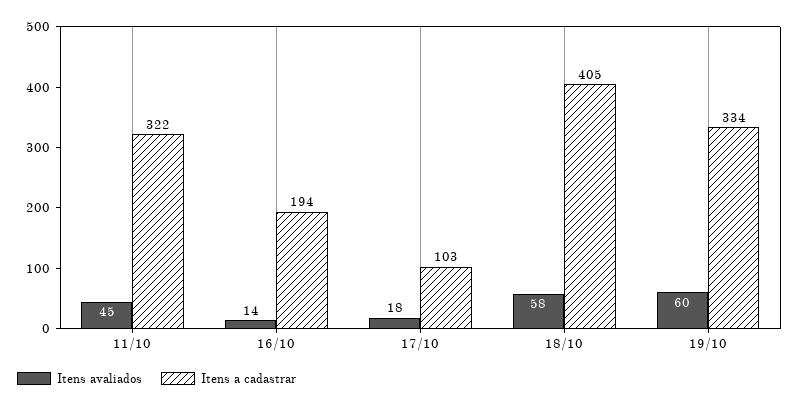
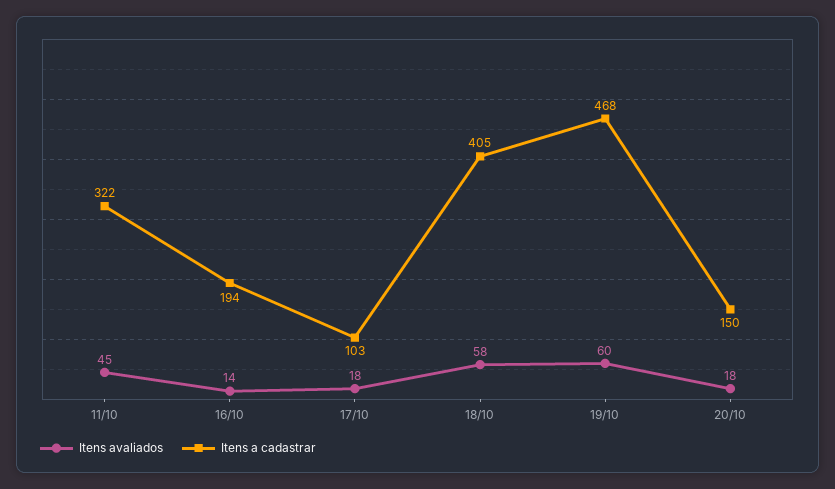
Itens a cadastrar, 19/10: 334 -> 468
Itens avaliados, 20/10: none -> 18
Itens a cadastrar, 20/10: none -> 150

